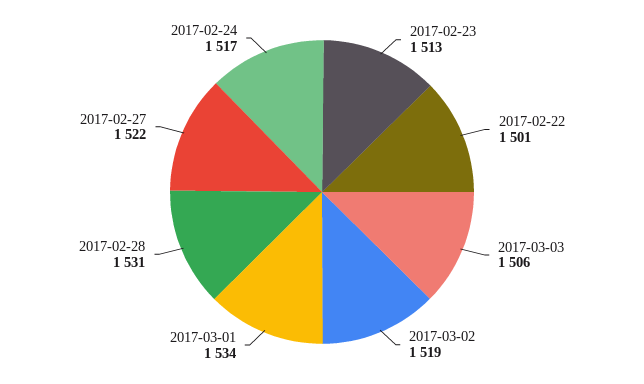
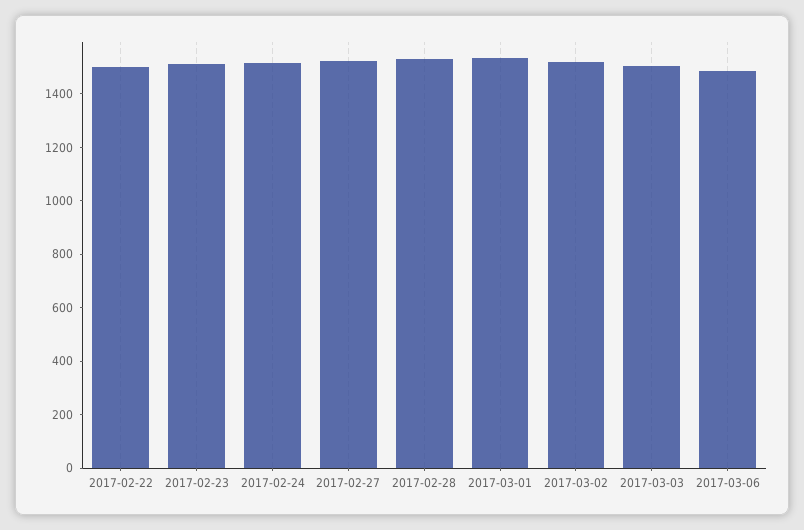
2017-03-06: none -> 1500

